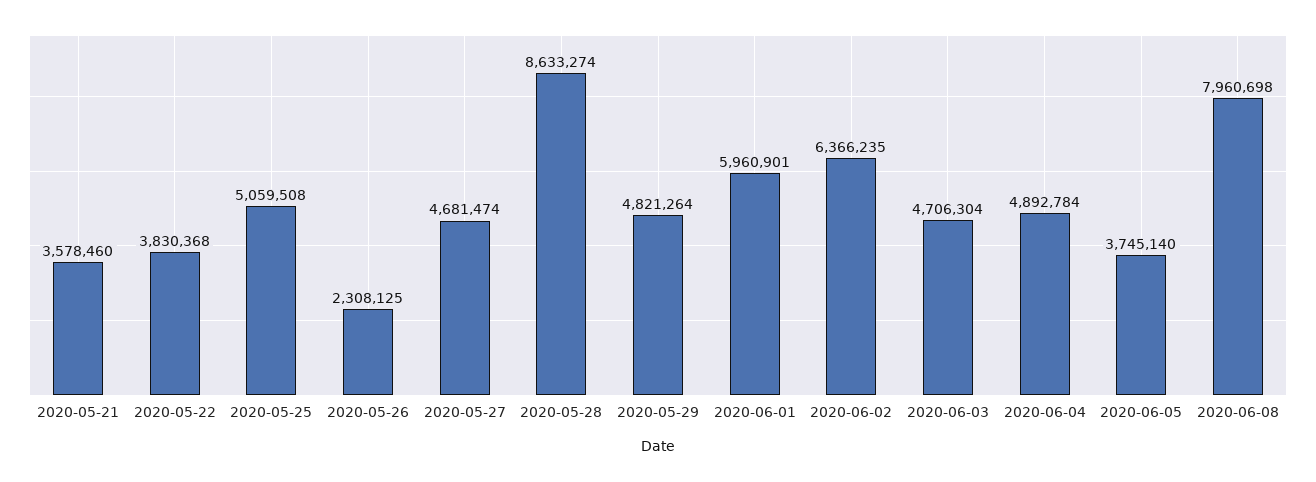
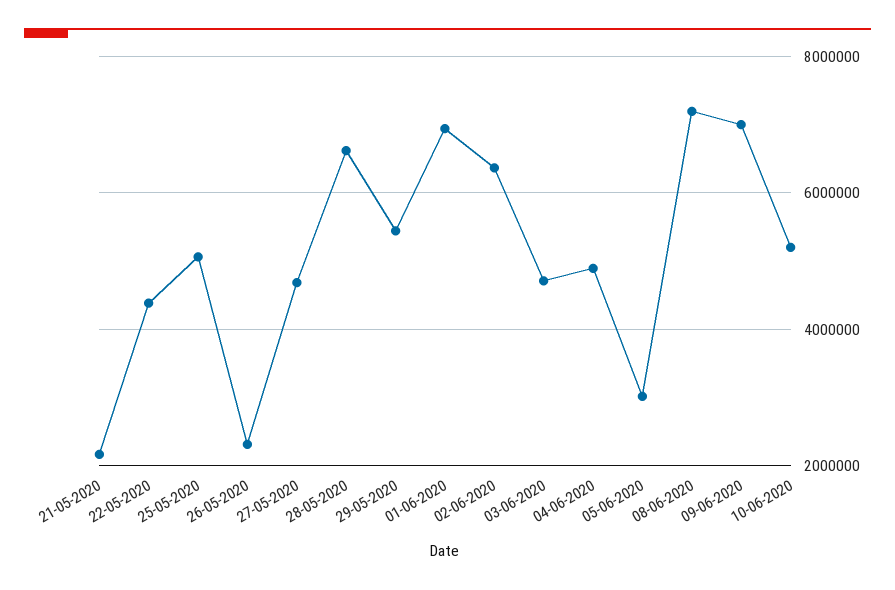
2020-05-21: 3578460 -> 2200000
2020-05-22: 3830368 -> 4400000
2020-05-28: 8633274 -> 6600000
2020-05-29: 4821264 -> 5400000
2020-06-01: 5960901 -> 7000000
2020-06-05: 3745140 -> 3000000
2020-06-08: 7960698 -> 7200000
09-06-2020: none -> 7000000
10-06-2020: none -> 5200000

